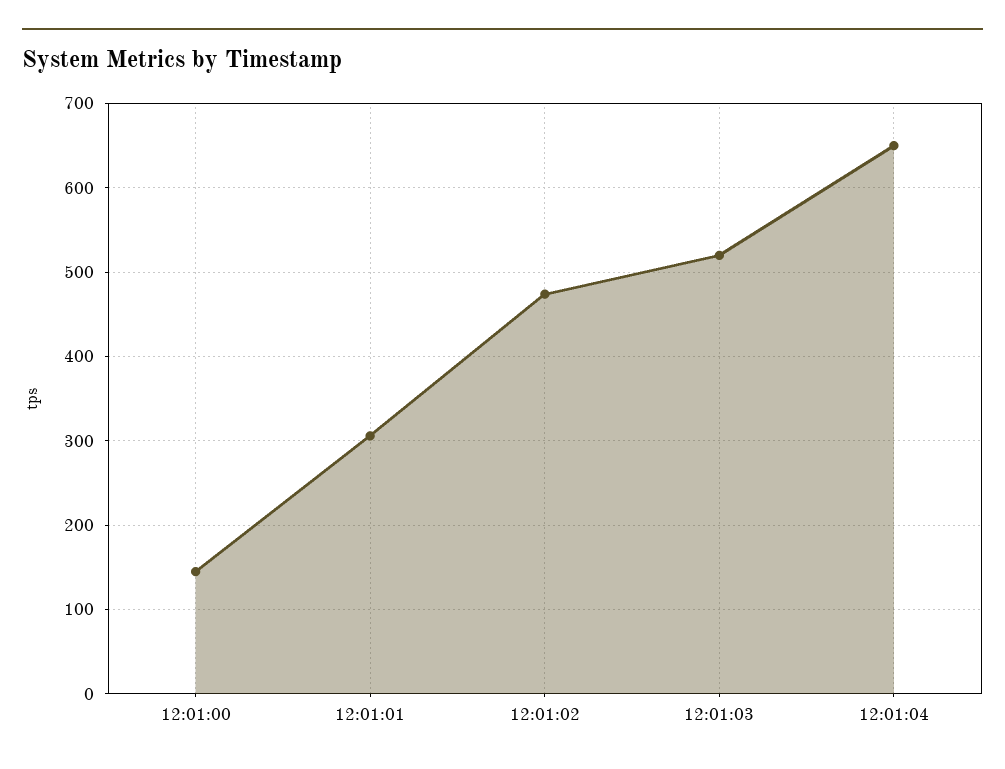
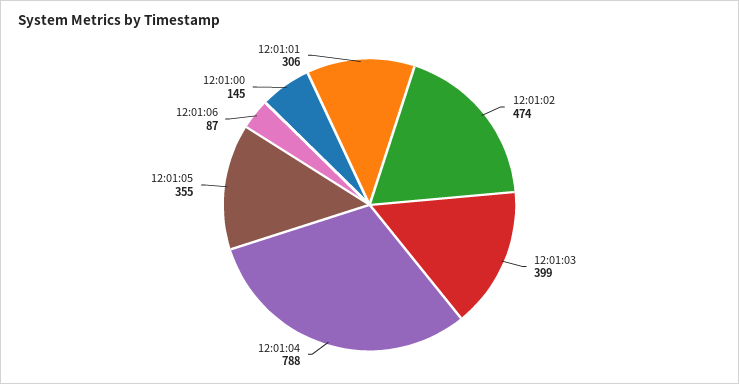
12:01:03: 520 -> 399
12:01:04: 650 -> 788
12:01:05: none -> 355
12:01:06: none -> 87

